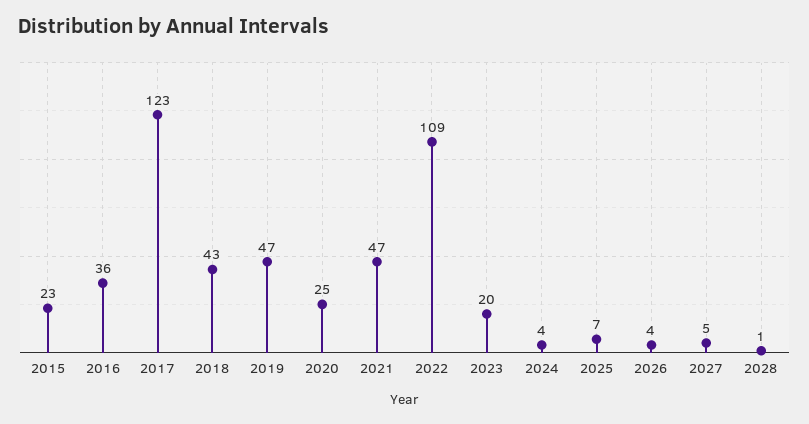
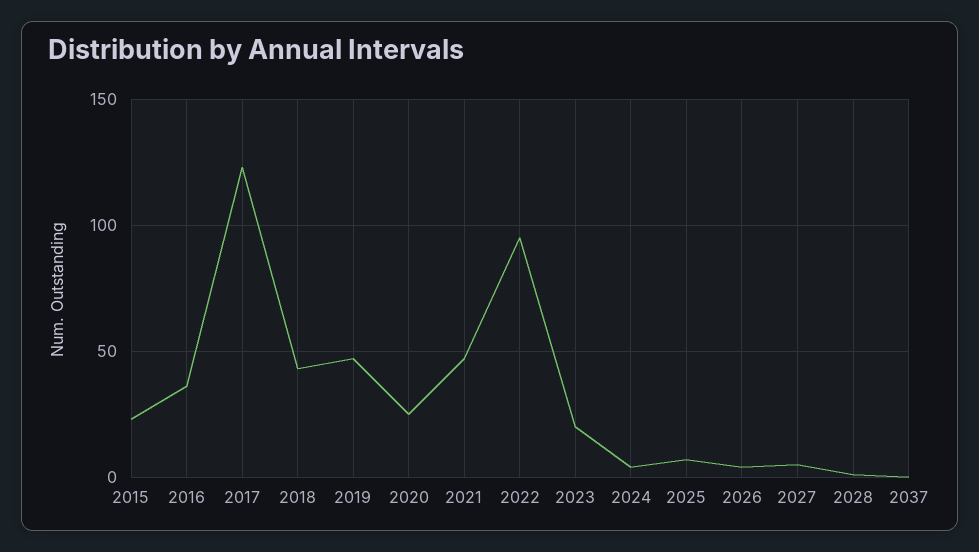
2022: 109 -> 95
2037: none -> 0

